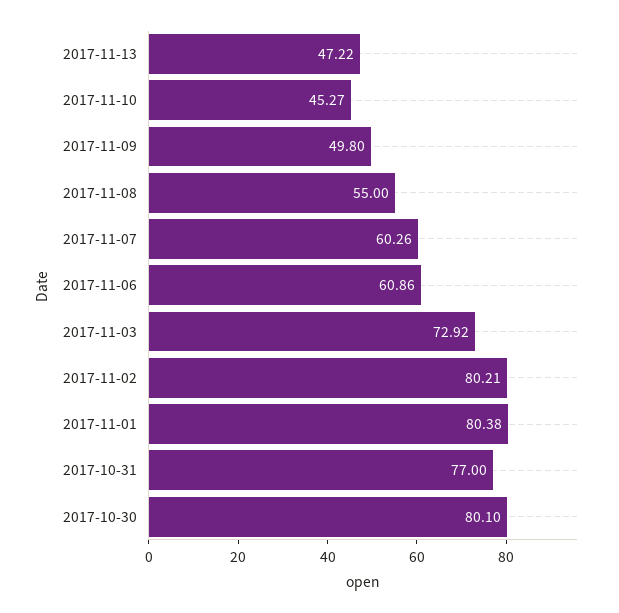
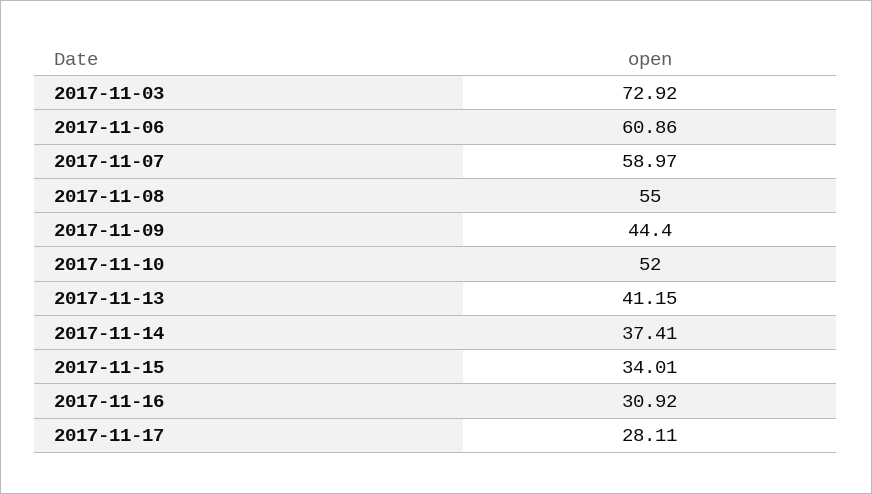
2017-11-13: 47.22 -> 41.15
2017-11-10: 45.27 -> 52
2017-11-09: 49.8 -> 44.4
2017-11-07: 60.26 -> 58.97
2017-11-02: 80.21 -> none
2017-11-01: 80.38 -> none
2017-10-31: 77 -> none
2017-10-30: 80.1 -> none
2017-11-14: none -> 37.41
2017-11-15: none -> 34.01
2017-11-16: none -> 30.92
2017-11-17: none -> 28.11

